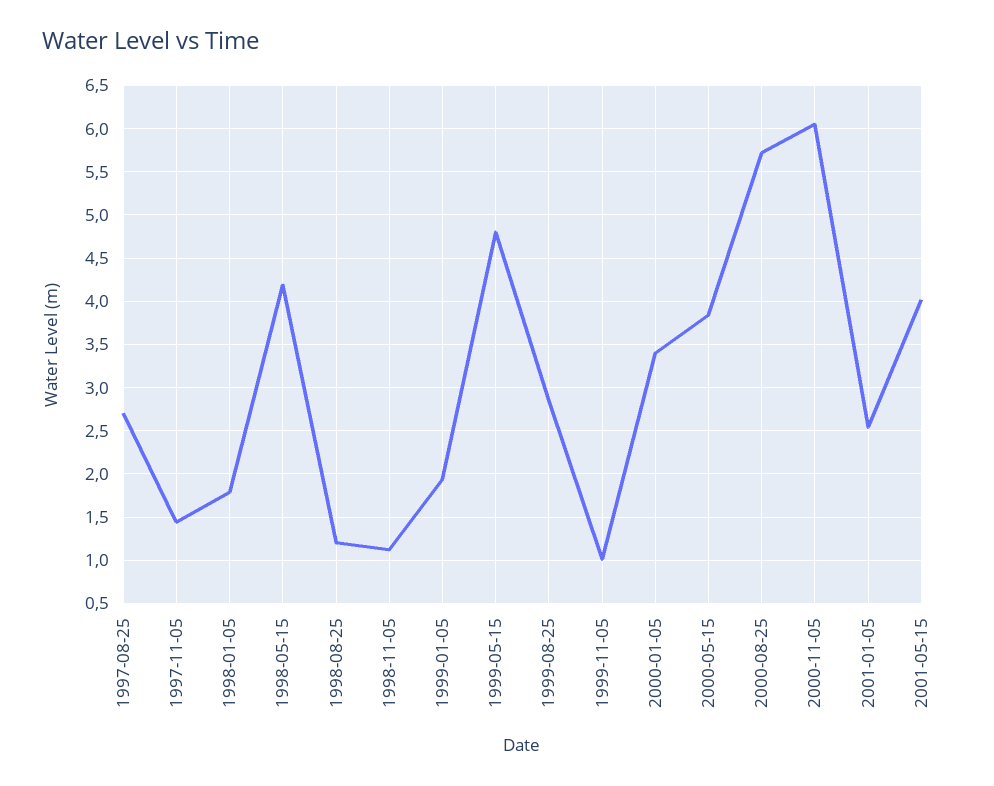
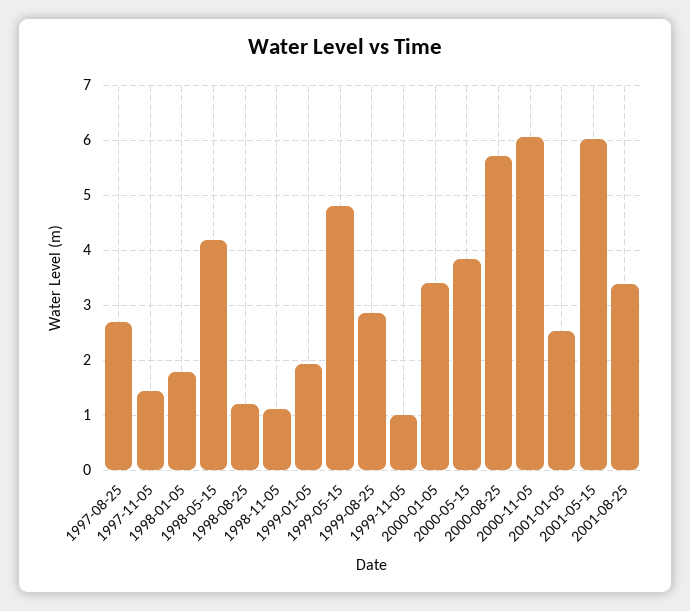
2001-05-15: 4 -> 6
2001-08-25: none -> 3.4

